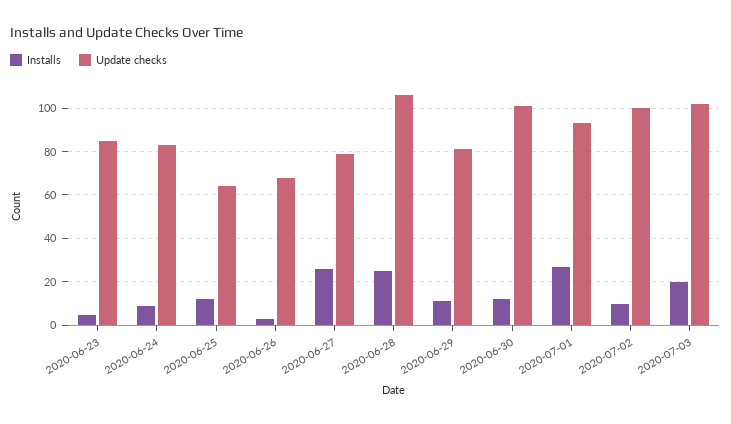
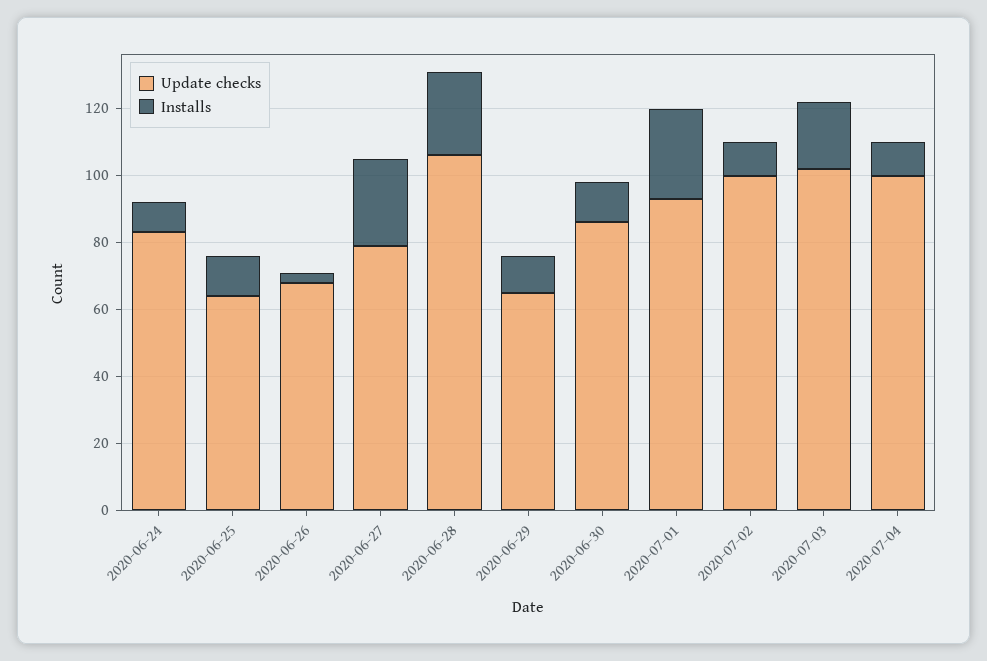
Installs, 2020-06-23: 5 -> none
Update checks, 2020-06-23: 85 -> none
Update checks, 2020-06-29: 80 -> 65
Update checks, 2020-06-30: 100 -> 85
Update checks, 2020-07-04: none -> 100
Installs, 2020-07-04: none -> 10

